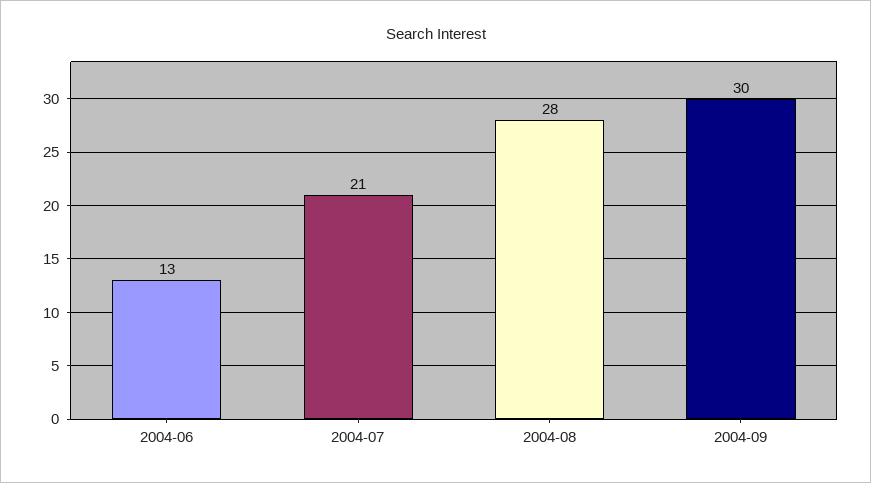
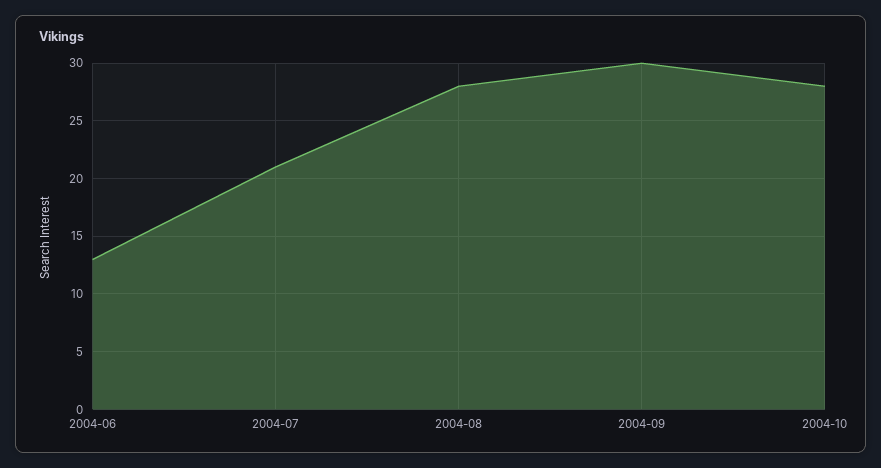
2004-10: none -> 28

